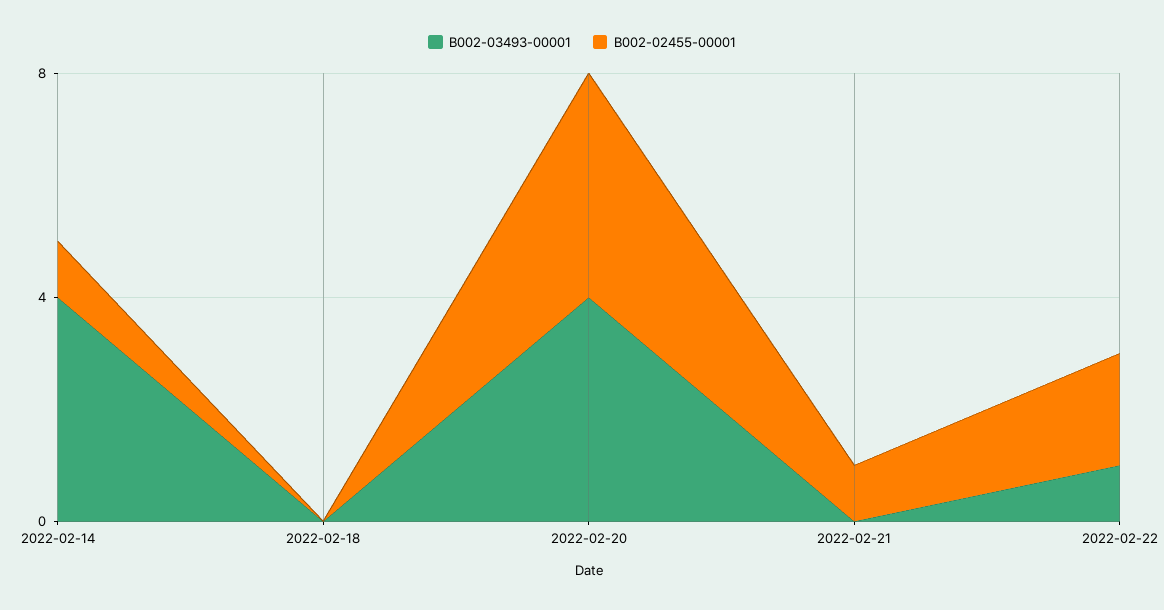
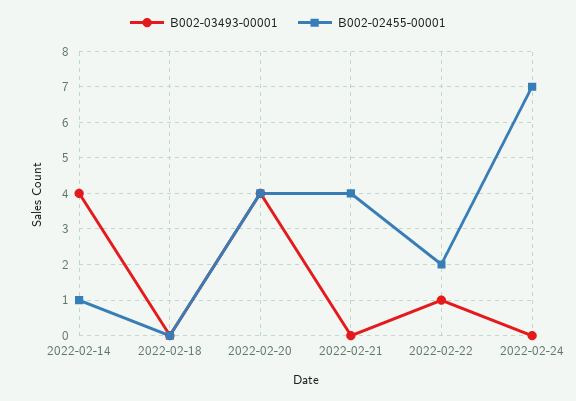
B002-02455-00001, 2022-02-21: 1 -> 4
B002-03493-00001, 2022-02-24: none -> 0
B002-02455-00001, 2022-02-24: none -> 7

